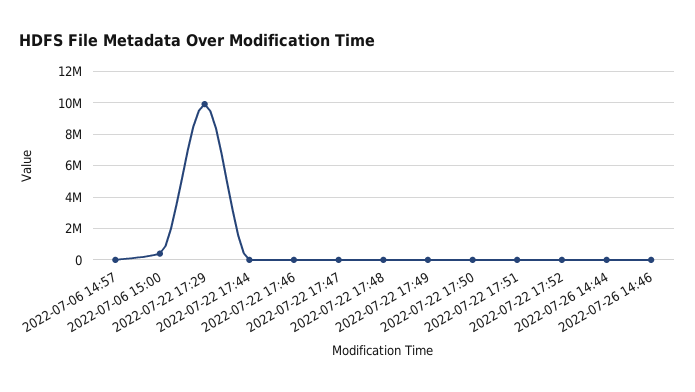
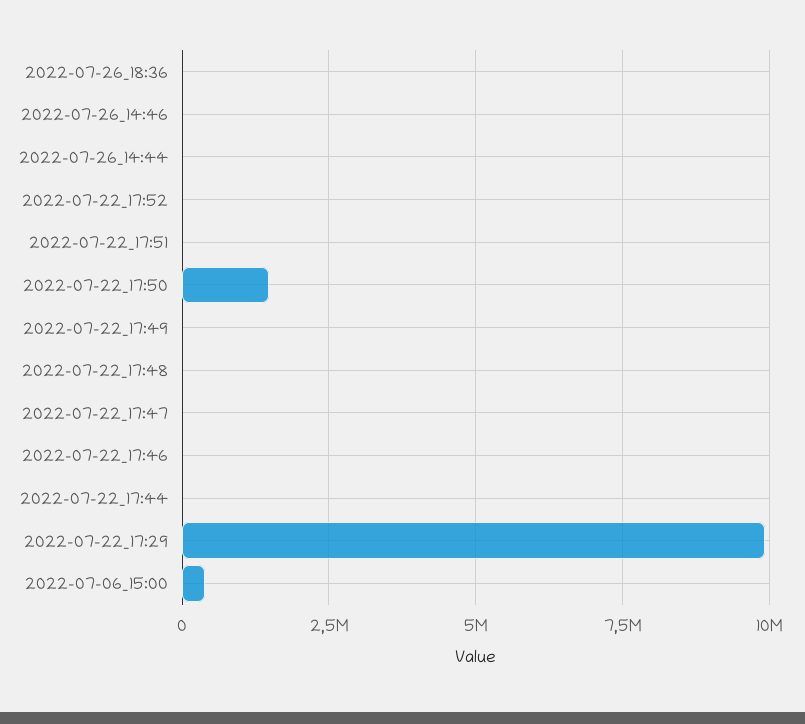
2022-07-06 14:57: 0 -> none
2022-07-22 17:50: 0 -> 1500000
2022-07-26_18:36: none -> 0

